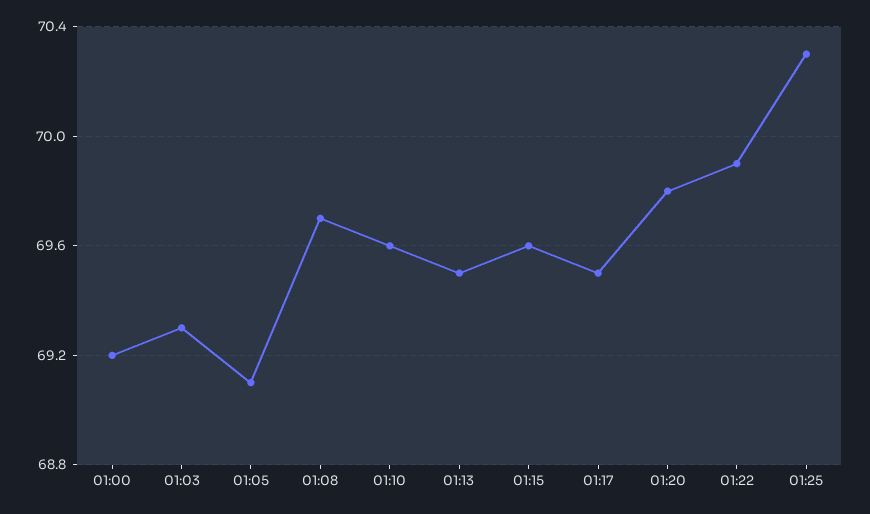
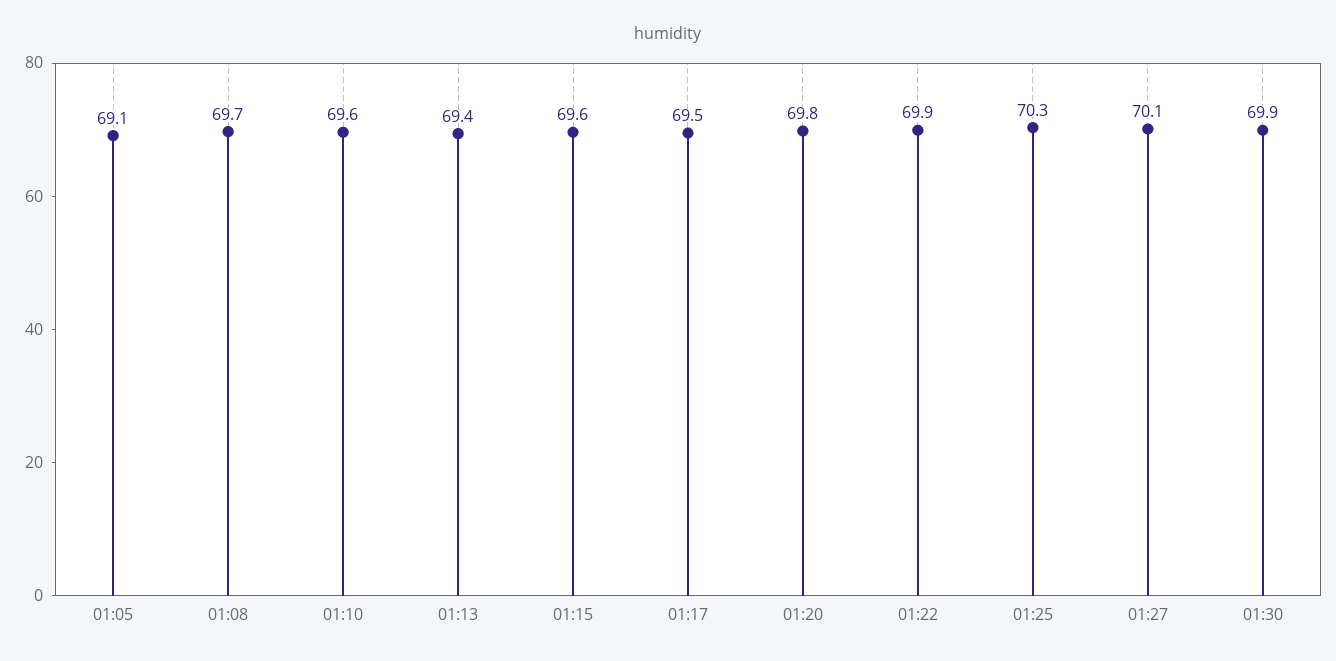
01:00: 69.2 -> none
01:03: 69.3 -> none
01:13: 69.5 -> 69.4
01:27: none -> 70.1
01:30: none -> 69.9

